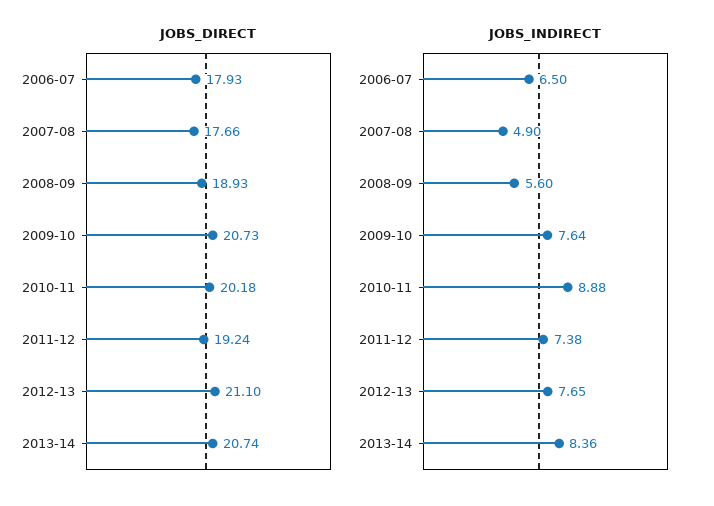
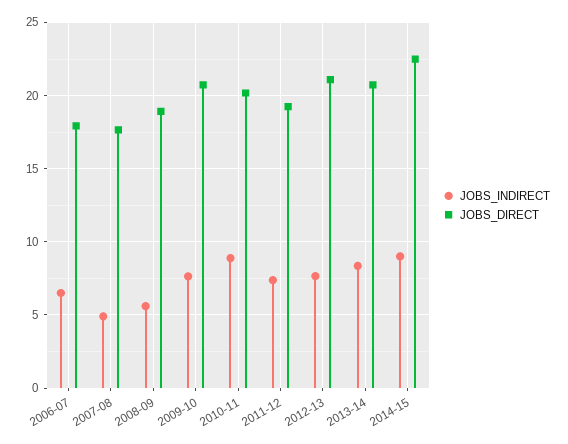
JOBS_INDIRECT, 2014-15: none -> 9
JOBS_DIRECT, 2014-15: none -> 22.5

